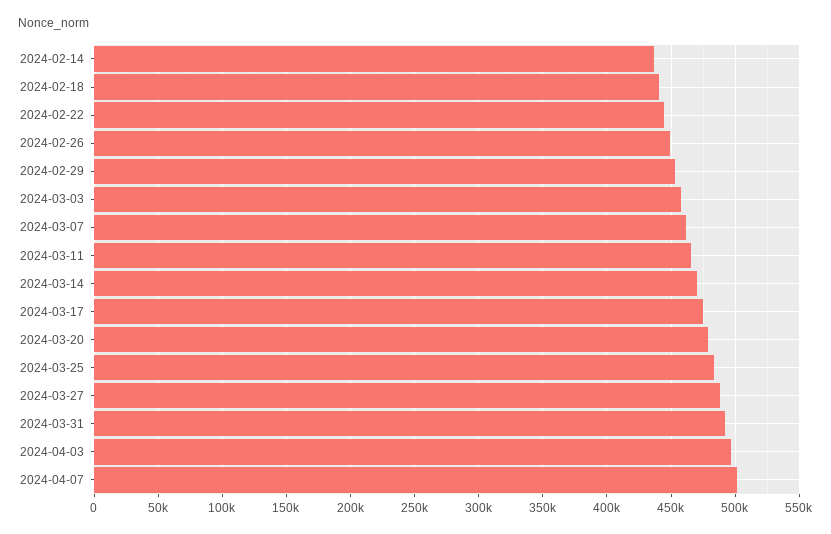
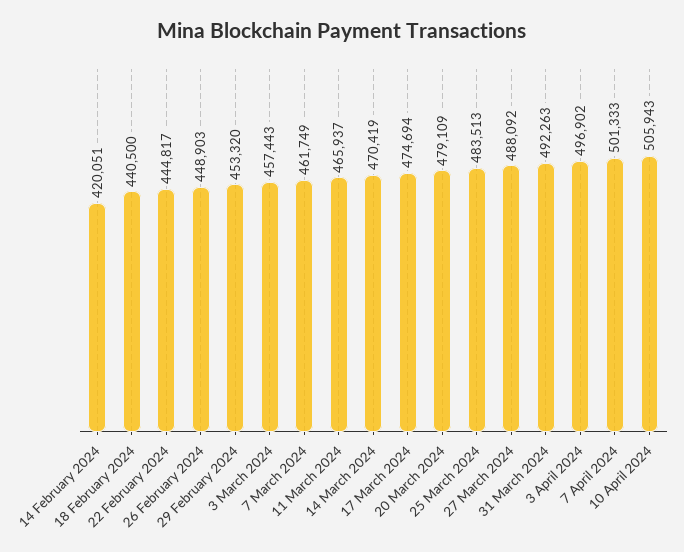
2024-02-14: 435000 -> 420051
10 April 2024: none -> 505943

